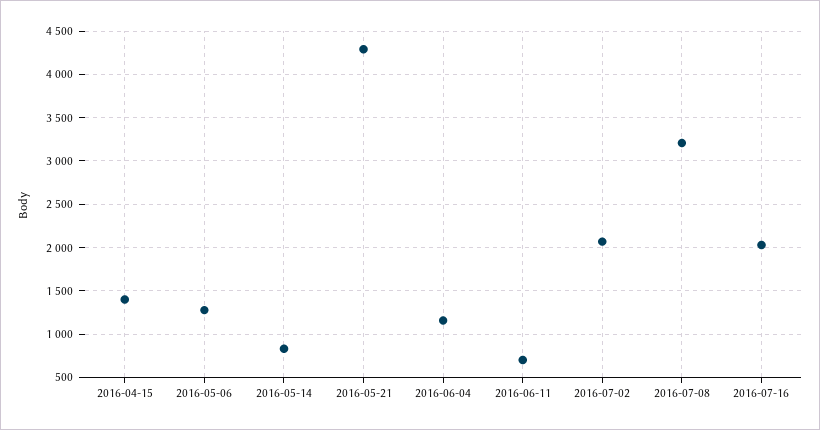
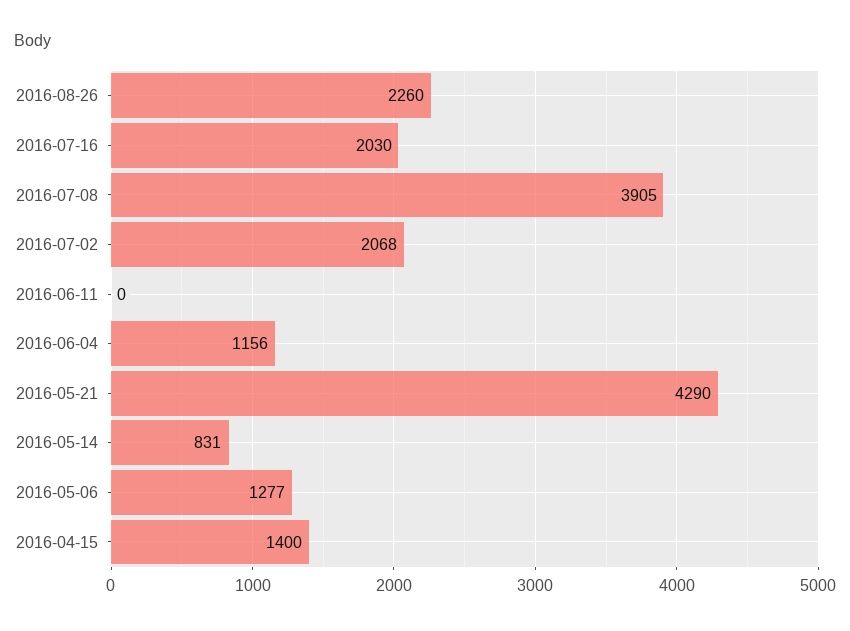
2016-06-11: 700 -> 0
2016-07-08: 3200 -> 3905
2016-08-26: none -> 2260

